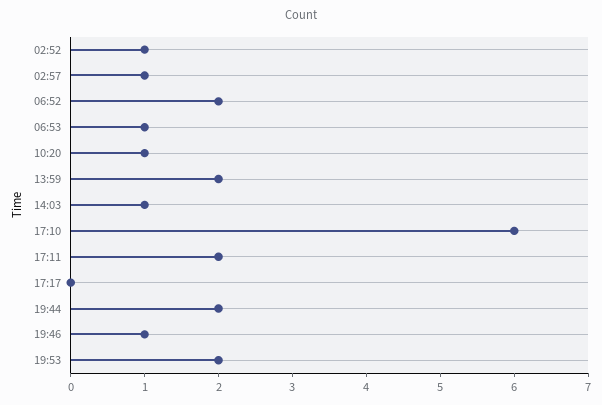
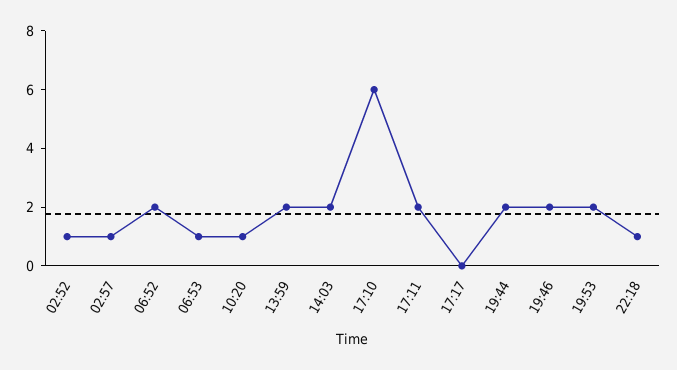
14:03: 1 -> 2
19:46: 1 -> 2
22:18: none -> 1

